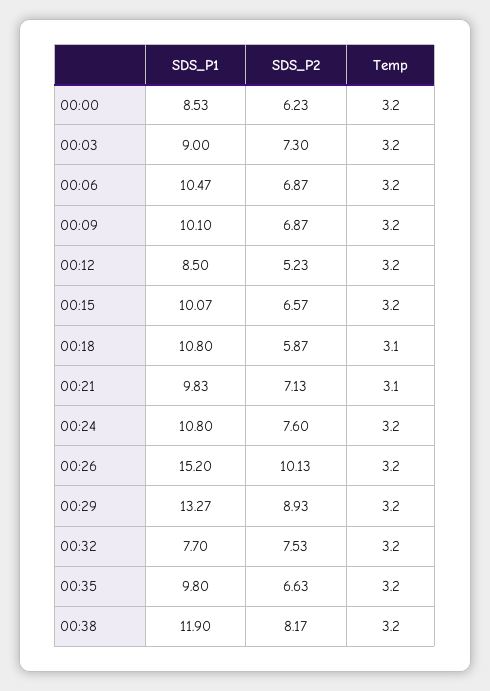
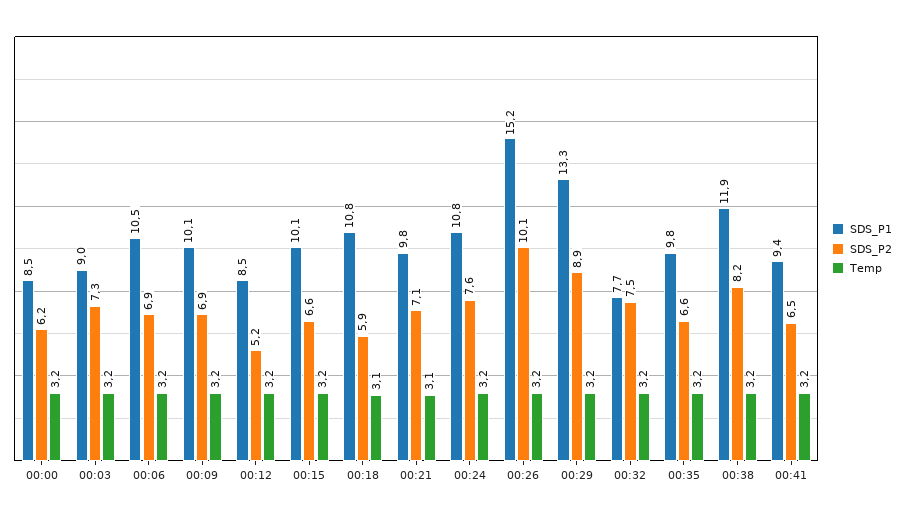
SDS_P1, 00:41: none -> 9.4
SDS_P2, 00:41: none -> 6.5
Temp, 00:41: none -> 3.2

